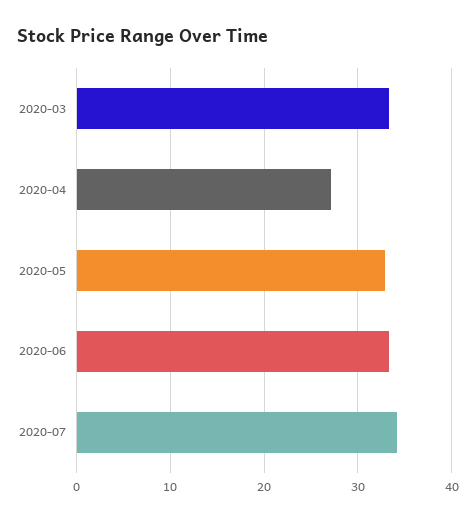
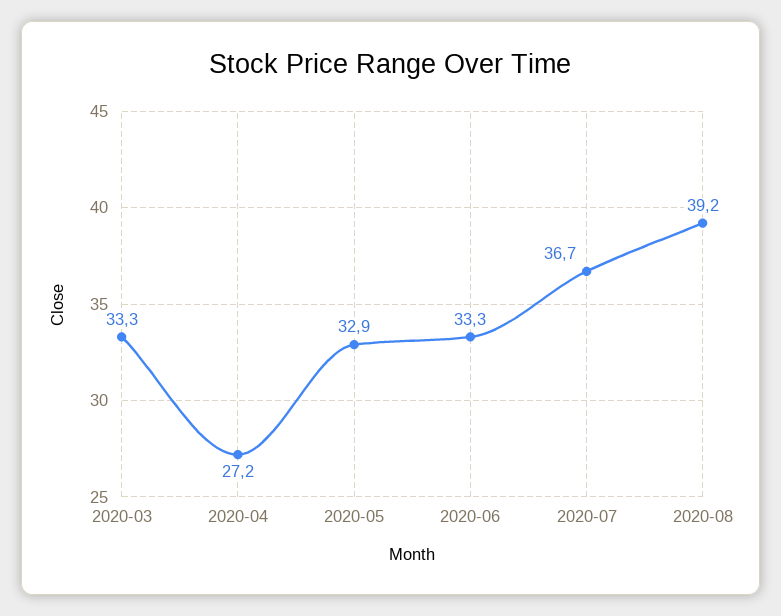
2020-07: 34 -> 36.7
2020-08: none -> 39.2

